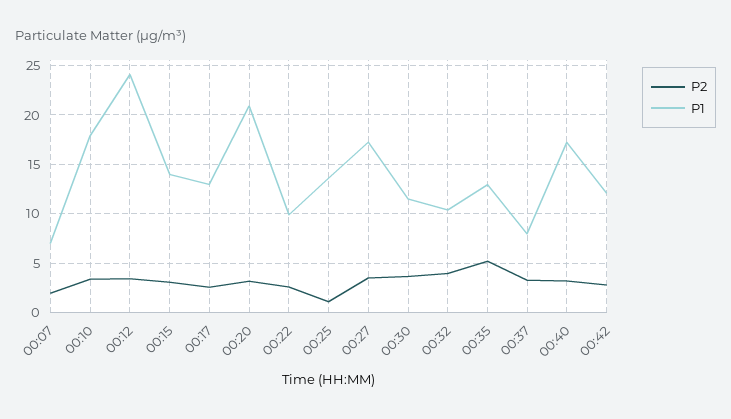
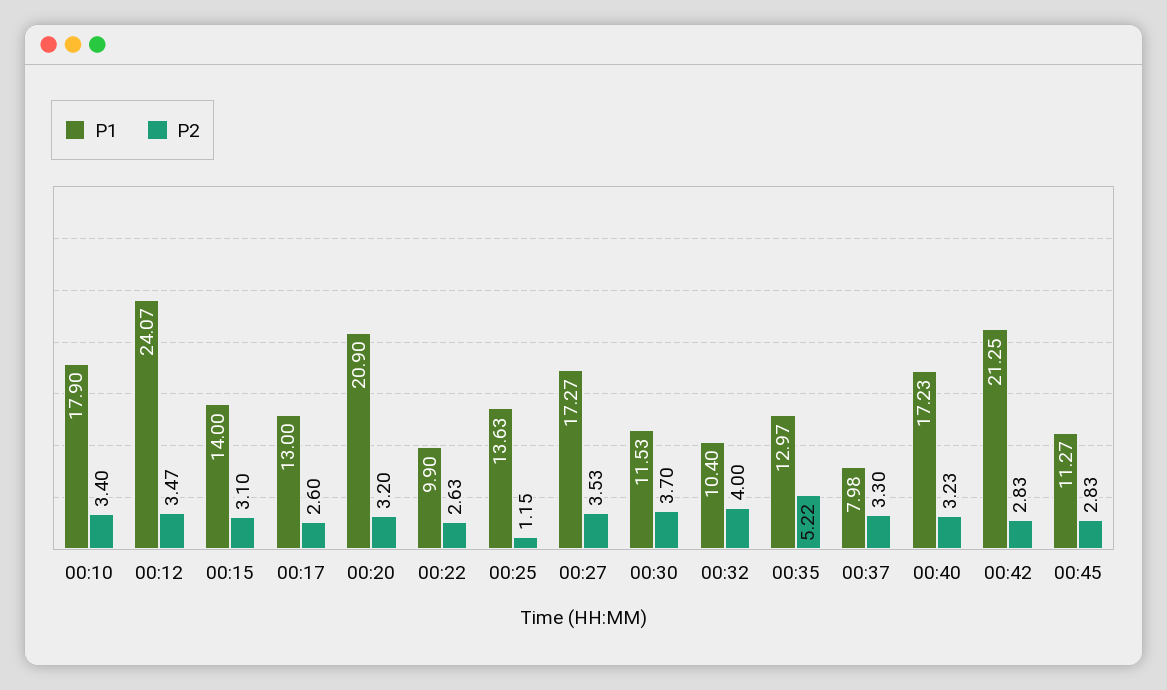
P2, 00:07: 2 -> none
P1, 00:07: 7 -> none
P1, 00:42: 12 -> 21.25
P1, 00:45: none -> 11.27
P2, 00:45: none -> 2.83

